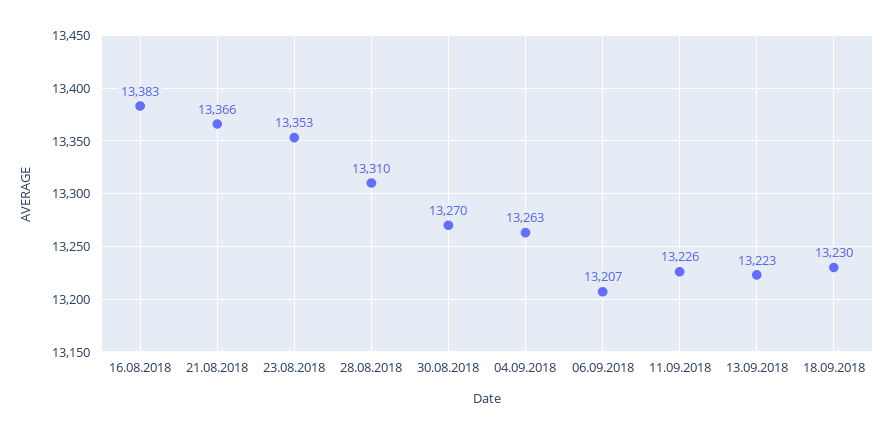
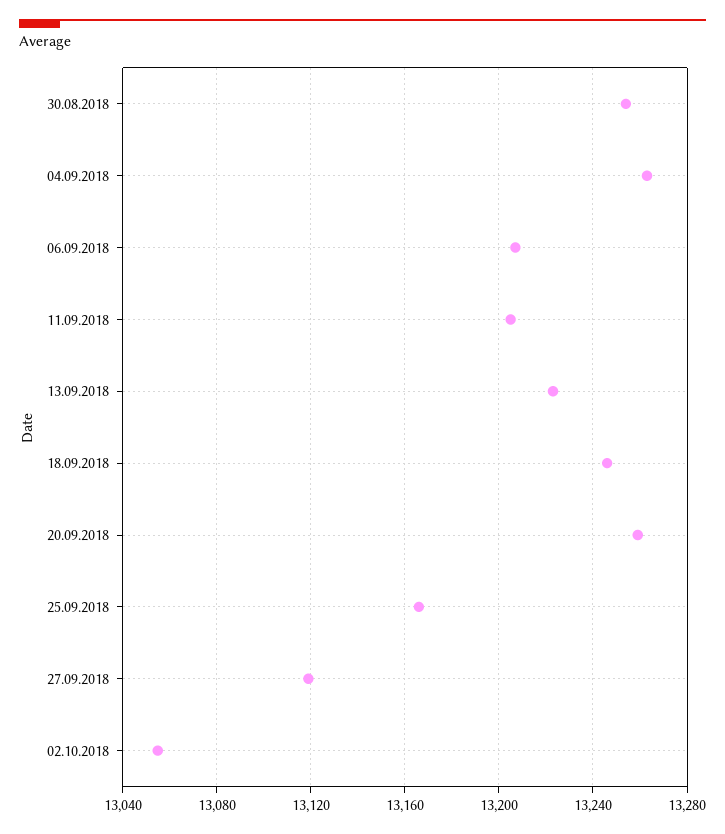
16.08.2018: 13383 -> none
21.08.2018: 13366 -> none
23.08.2018: 13353 -> none
28.08.2018: 13310 -> none
30.08.2018: 13270 -> 13255
11.09.2018: 13226 -> 13205
18.09.2018: 13230 -> 13245
20.09.2018: none -> 13260
25.09.2018: none -> 13165
27.09.2018: none -> 13120
02.10.2018: none -> 13055

